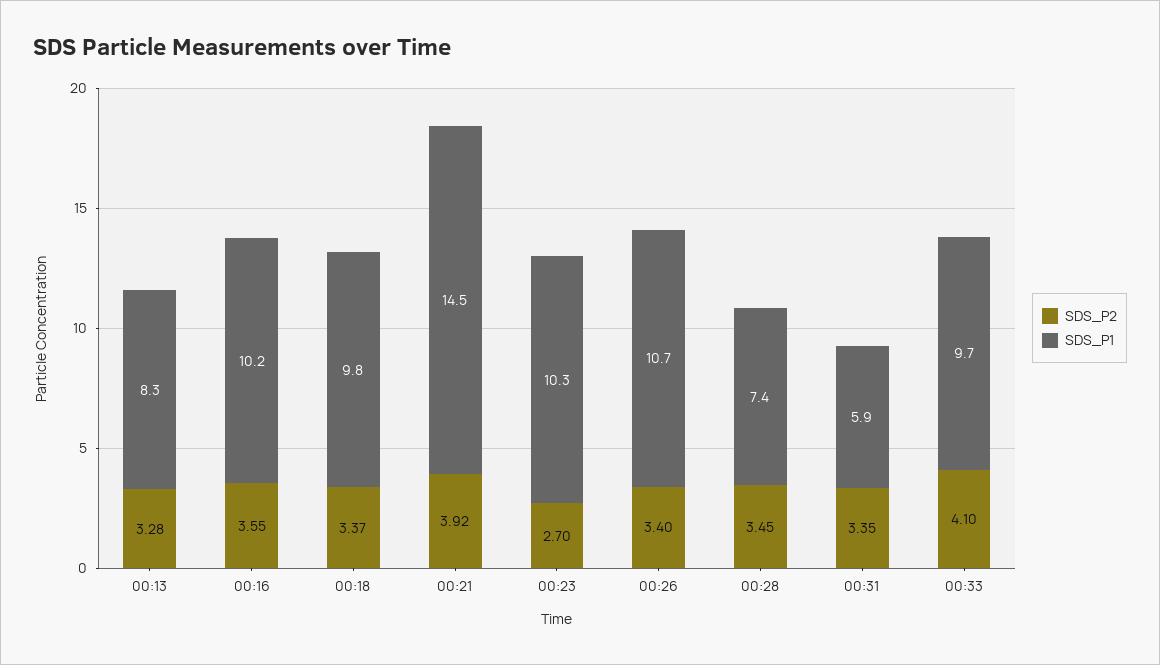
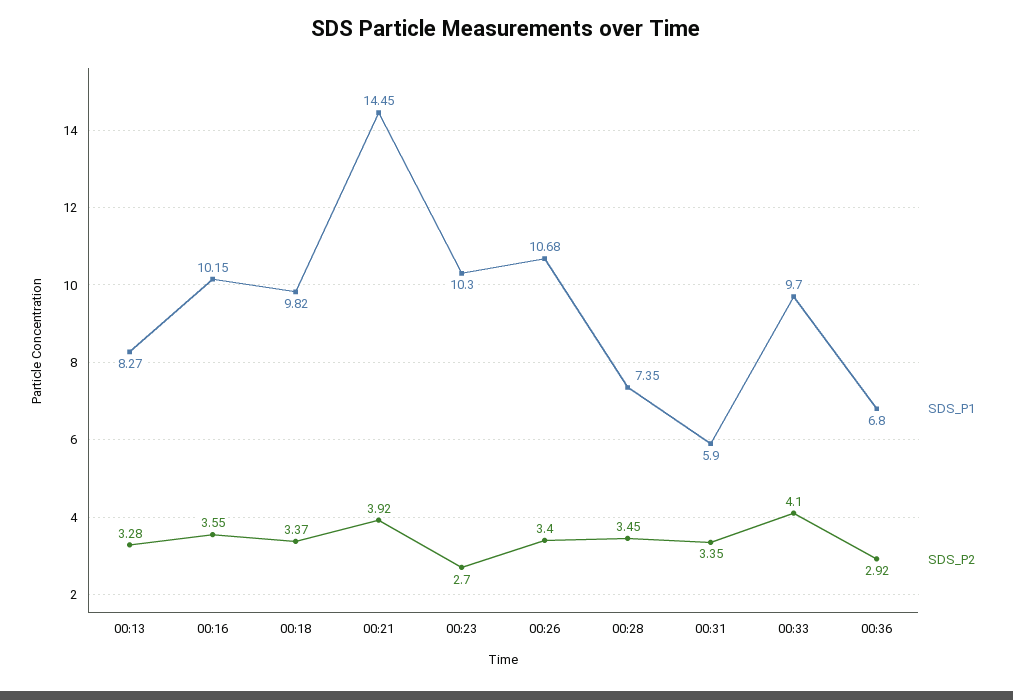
SDS_P1, 00:36: none -> 6.8
SDS_P2, 00:36: none -> 2.92

